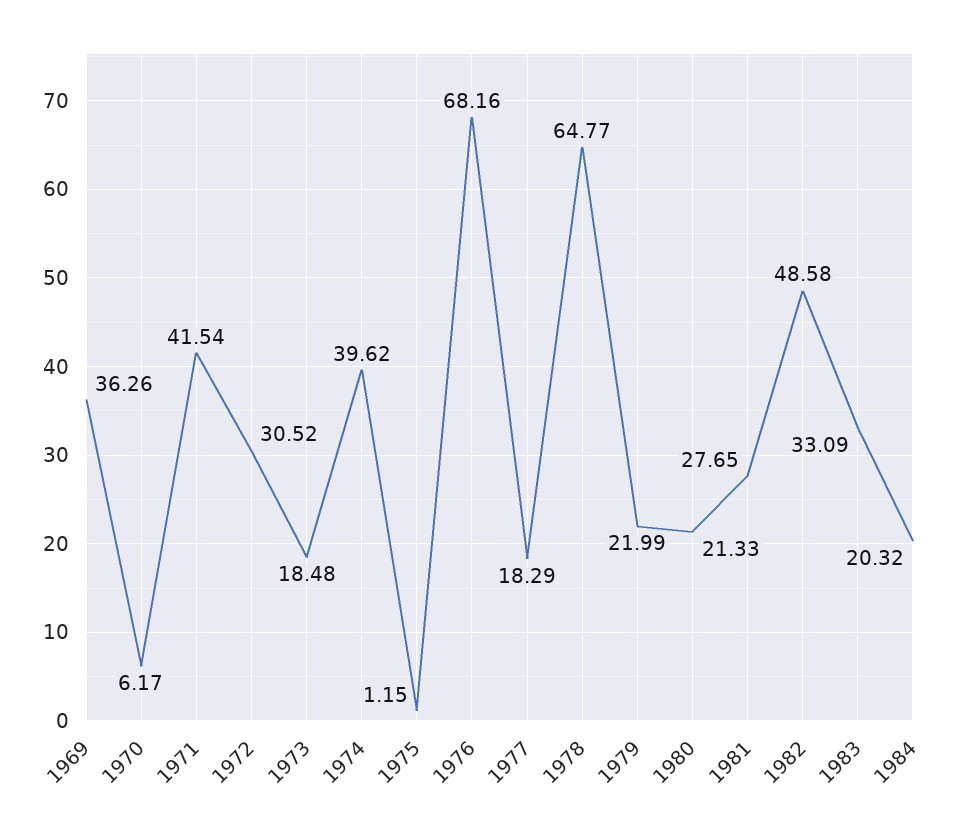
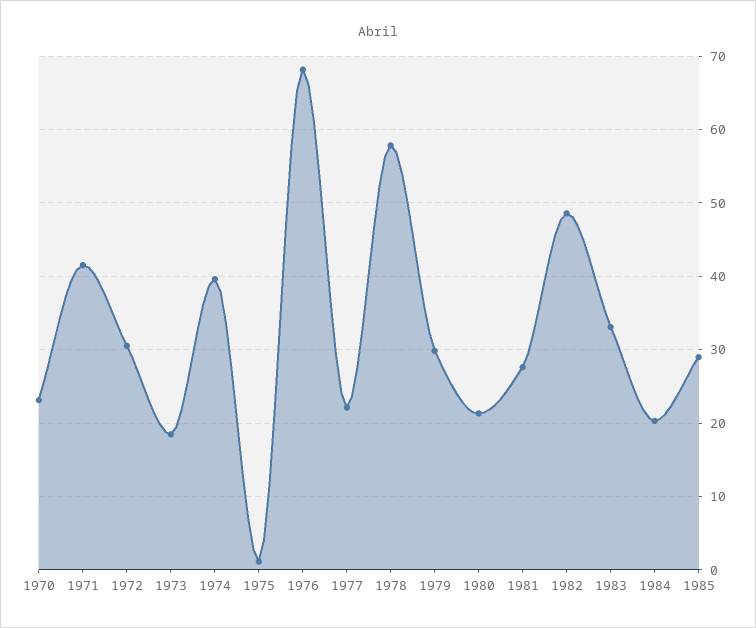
1969: 36.26 -> none
1970: 6.17 -> 23
1977: 18.29 -> 22
1978: 64.77 -> 58
1979: 21.99 -> 30
1985: none -> 29

